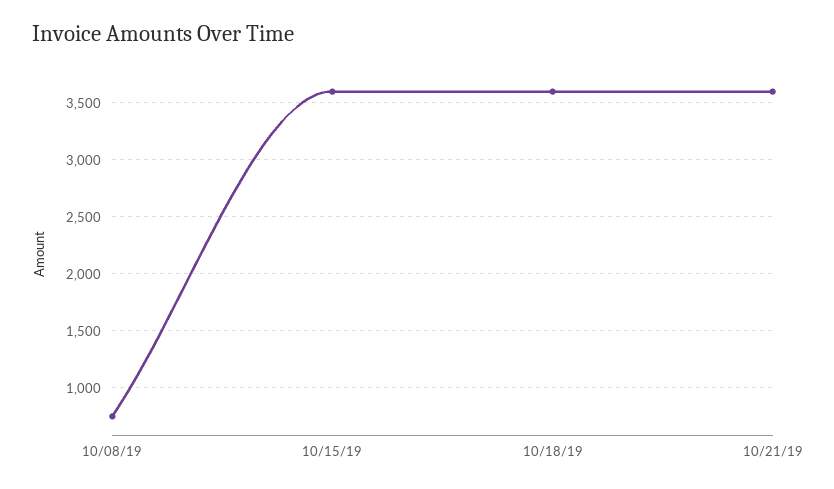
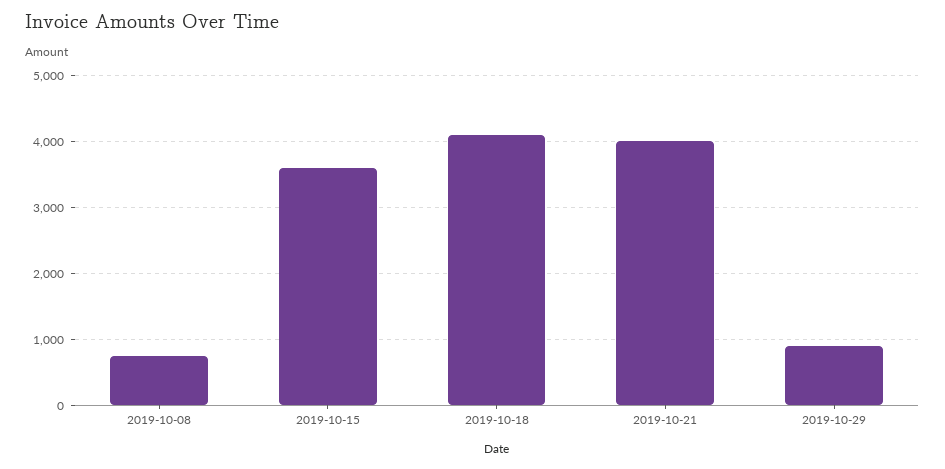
10/18/19: 3600 -> 4100
10/21/19: 3600 -> 4000
2019-10-29: none -> 900

